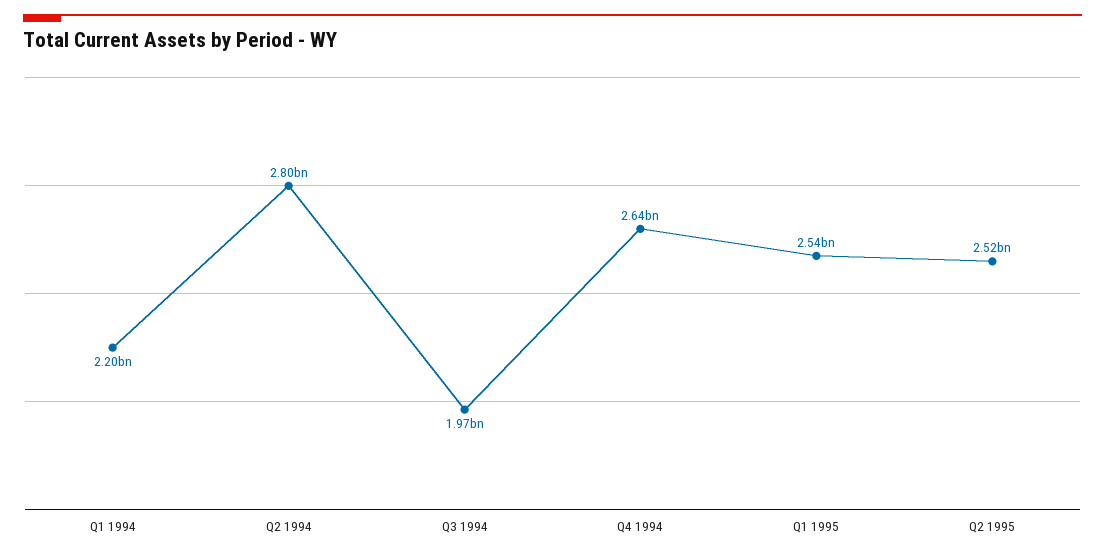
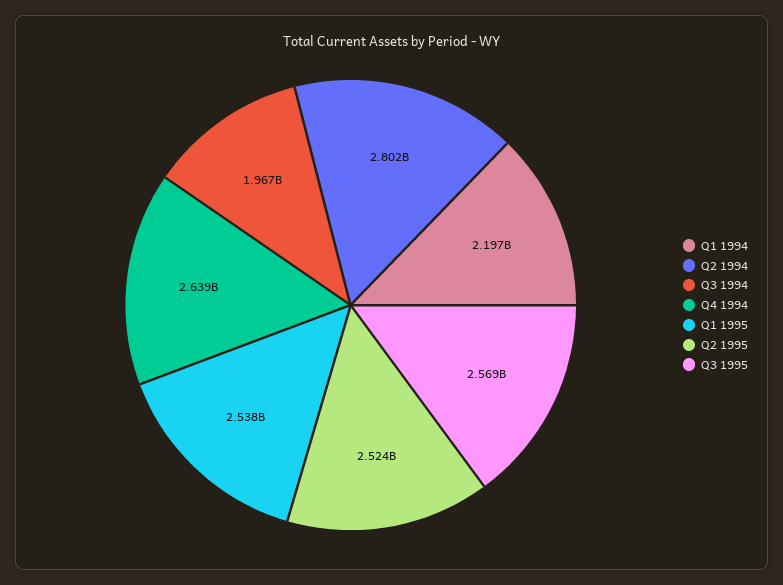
Q3 1995: none -> 2569000000

